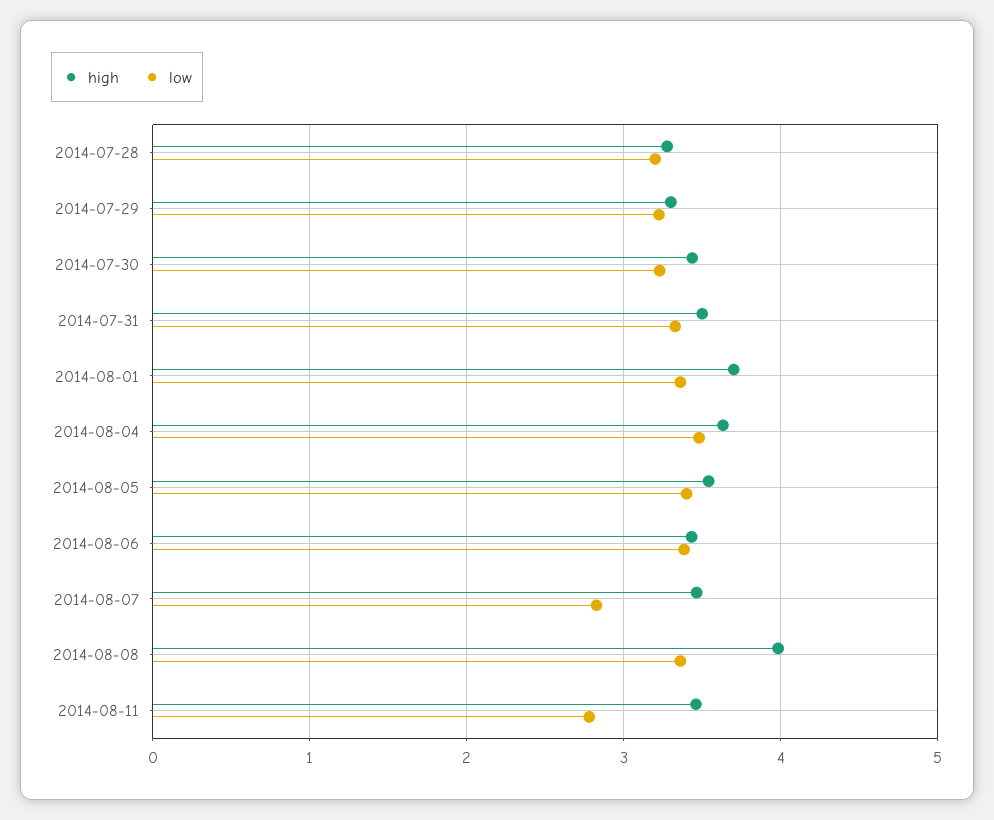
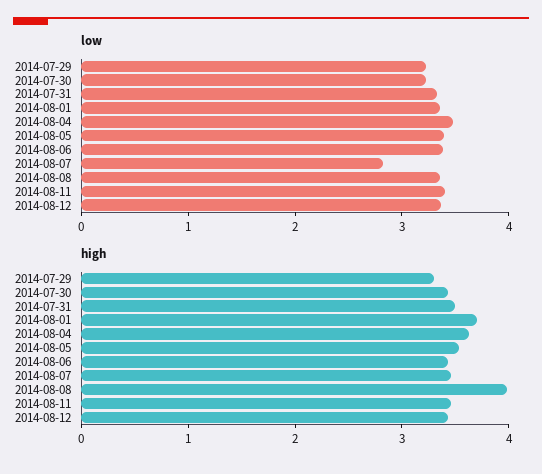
high, 2014-07-28: 3.3 -> none
low, 2014-07-28: 3.2 -> none
low, 2014-08-11: 2.8 -> 3.4
low, 2014-08-12: none -> 3.4
high, 2014-08-12: none -> 3.4

